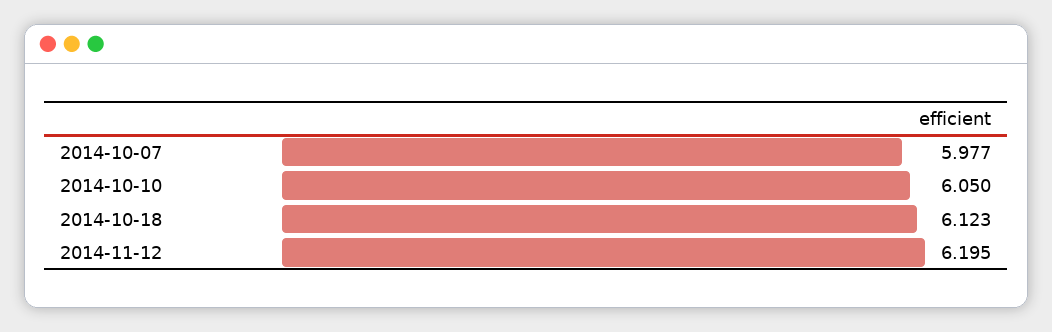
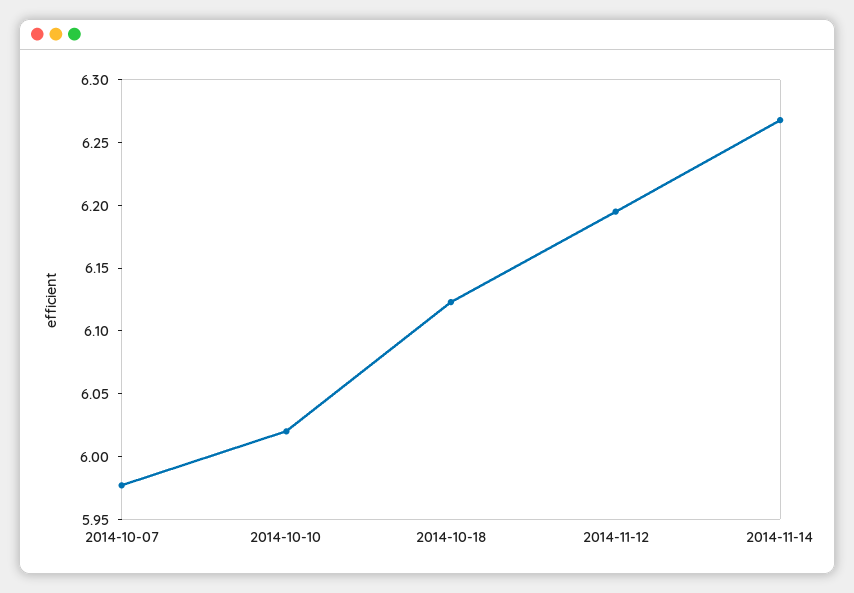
2014-10-10: 6.05 -> 6.02
2014-11-14: none -> 6.27

